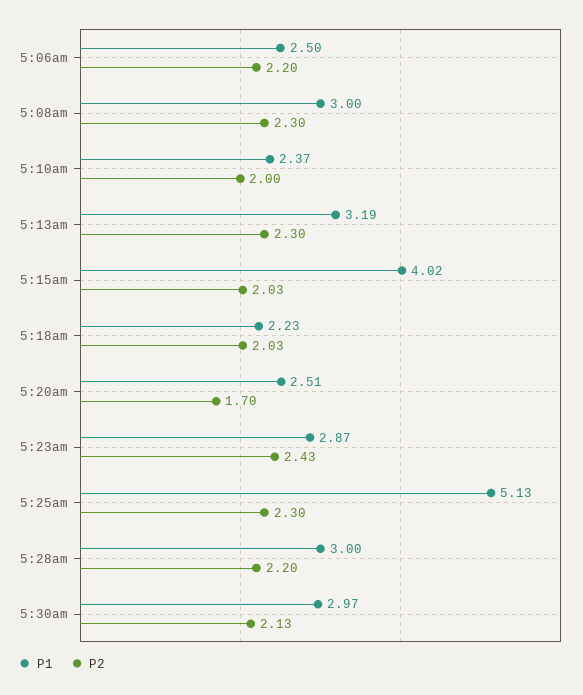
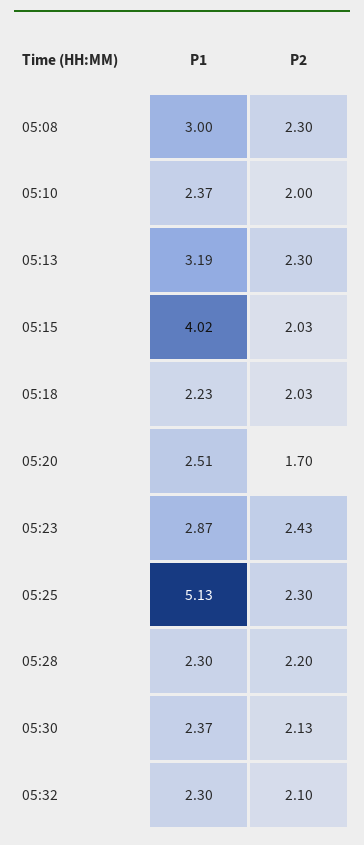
P1, 5:06am: 2.5 -> none
P2, 5:06am: 2.2 -> none
P1, 5:28am: 3 -> 2.3
P1, 5:30am: 2.97 -> 2.37
P1, 05:32: none -> 2.3
P2, 05:32: none -> 2.1

